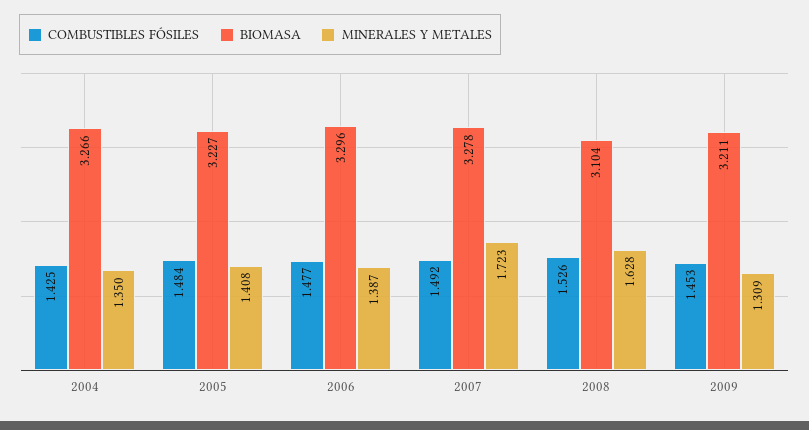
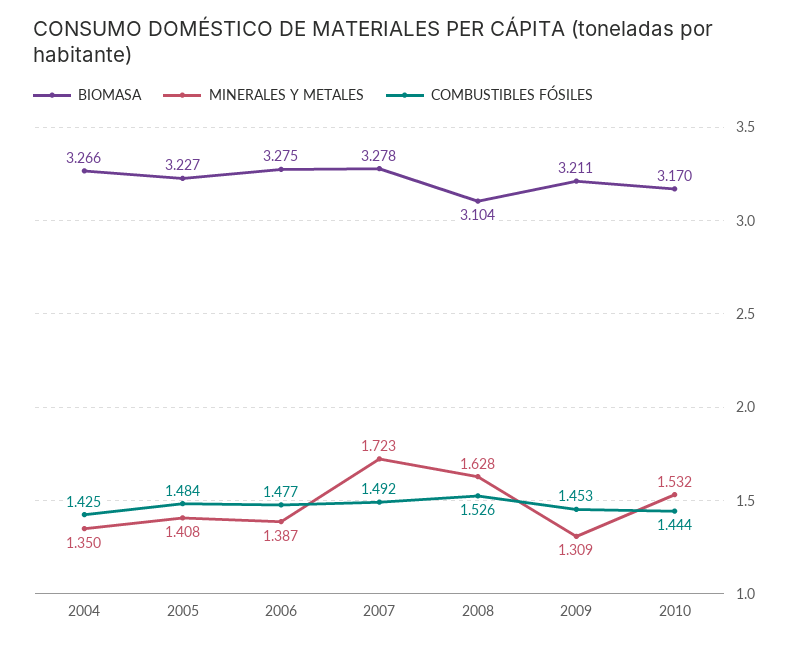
BIOMASA, 2006: 3.296 -> 3.275
BIOMASA, 2010: none -> 3.17
MINERALES Y METALES, 2010: none -> 1.532
COMBUSTIBLES FÓSILES, 2010: none -> 1.444

